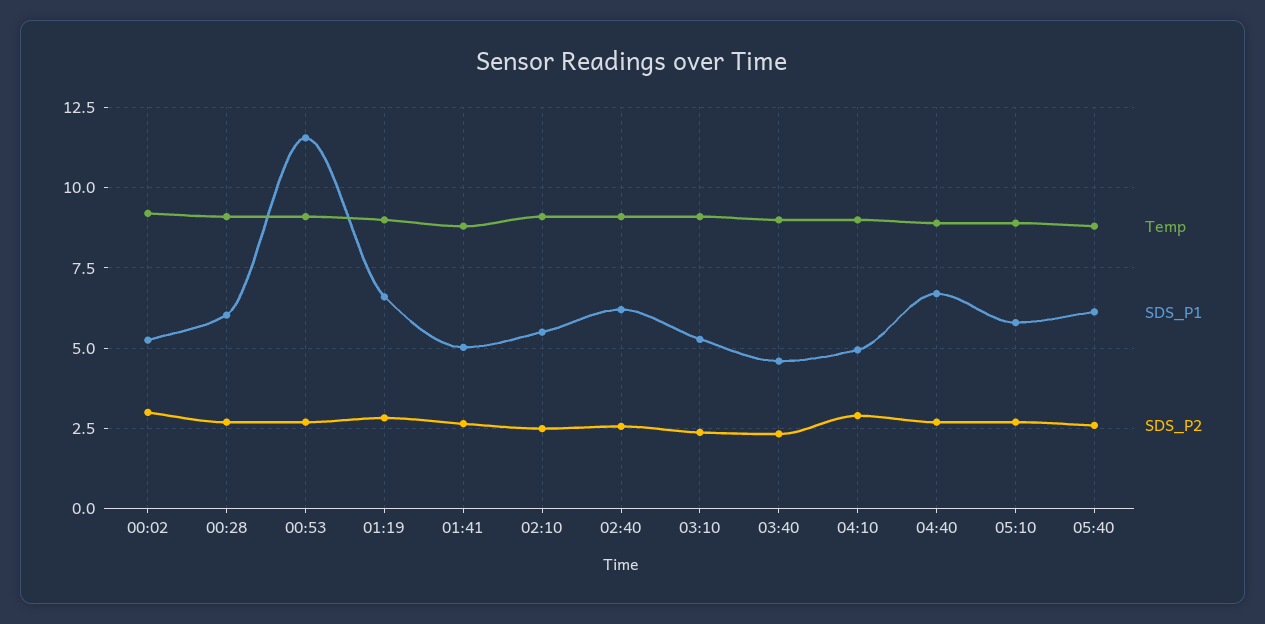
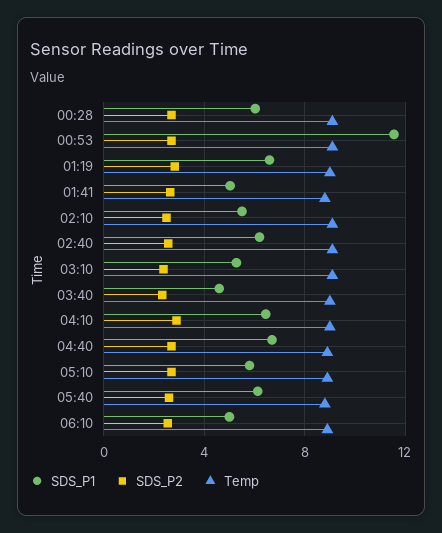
Temp, 00:02: 9.25 -> none
SDS_P1, 00:02: 5.25 -> none
SDS_P2, 00:02: 3 -> none
SDS_P1, 04:10: 5 -> 6.5
SDS_P1, 06:10: none -> 5
SDS_P2, 06:10: none -> 2.5
Temp, 06:10: none -> 9

